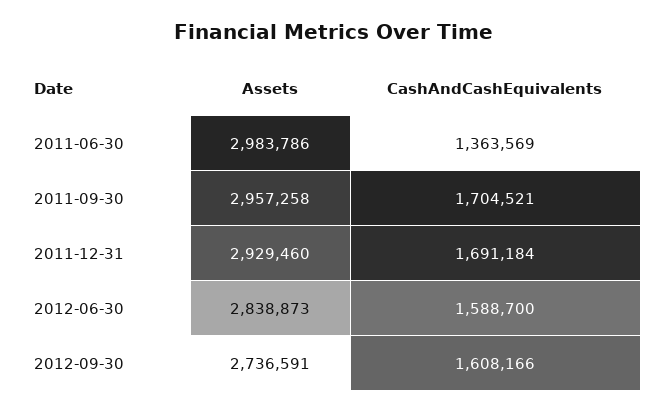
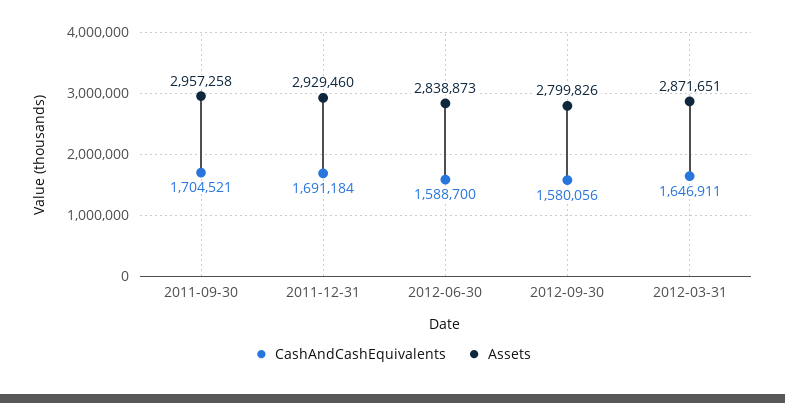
Assets, 2011-06-30: 2983786 -> none
CashAndCashEquivalents, 2011-06-30: 1363569 -> none
Assets, 2012-09-30: 2736591 -> 2799826
CashAndCashEquivalents, 2012-09-30: 1608166 -> 1580056
CashAndCashEquivalents, 2012-03-31: none -> 1646911
Assets, 2012-03-31: none -> 2871651

